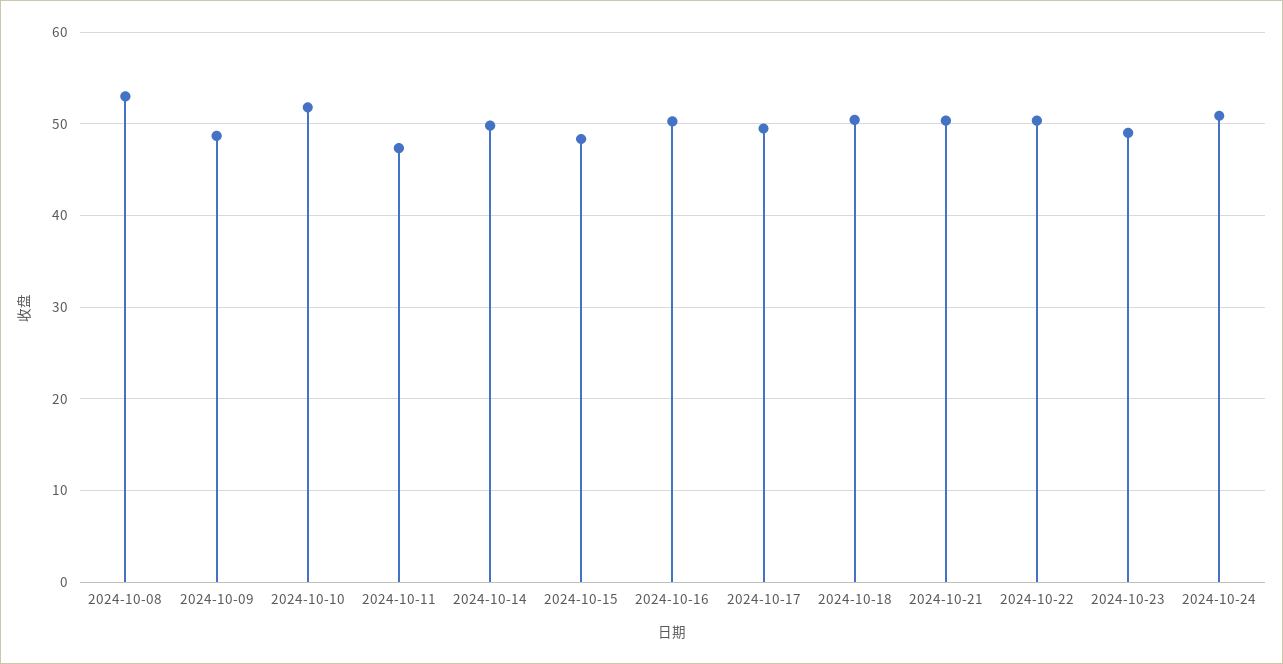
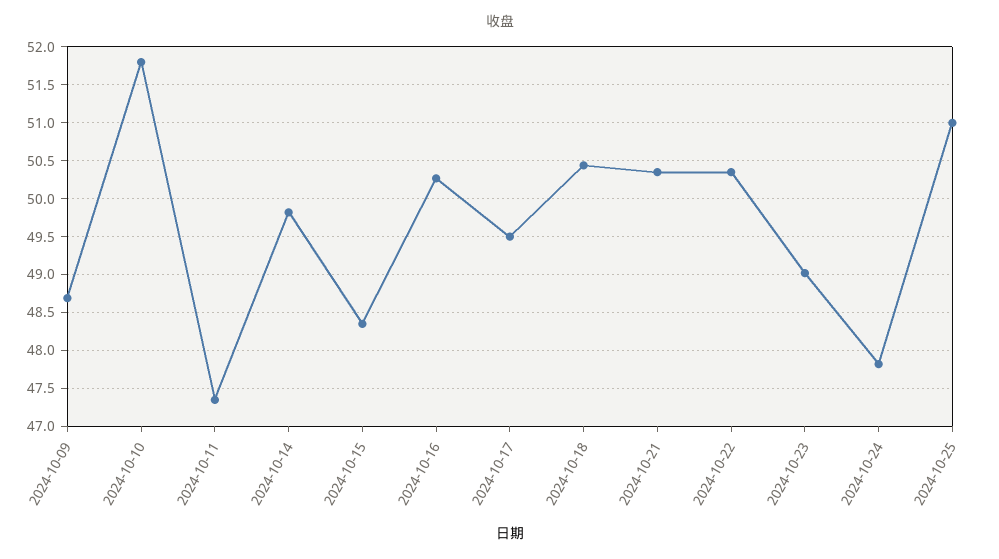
2024-10-08: 53 -> none
2024-10-24: 51 -> 47.8
2024-10-25: none -> 51

